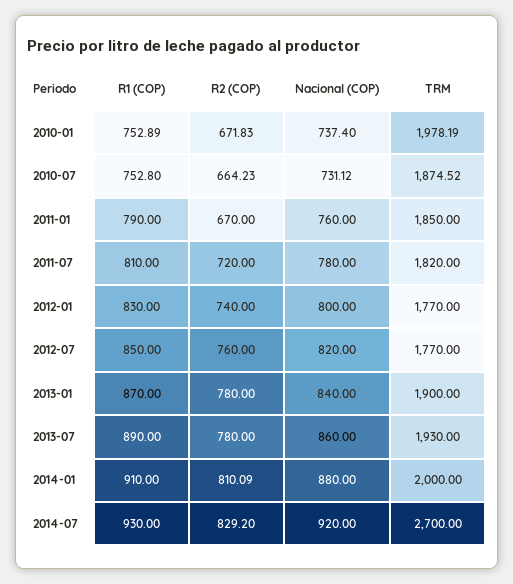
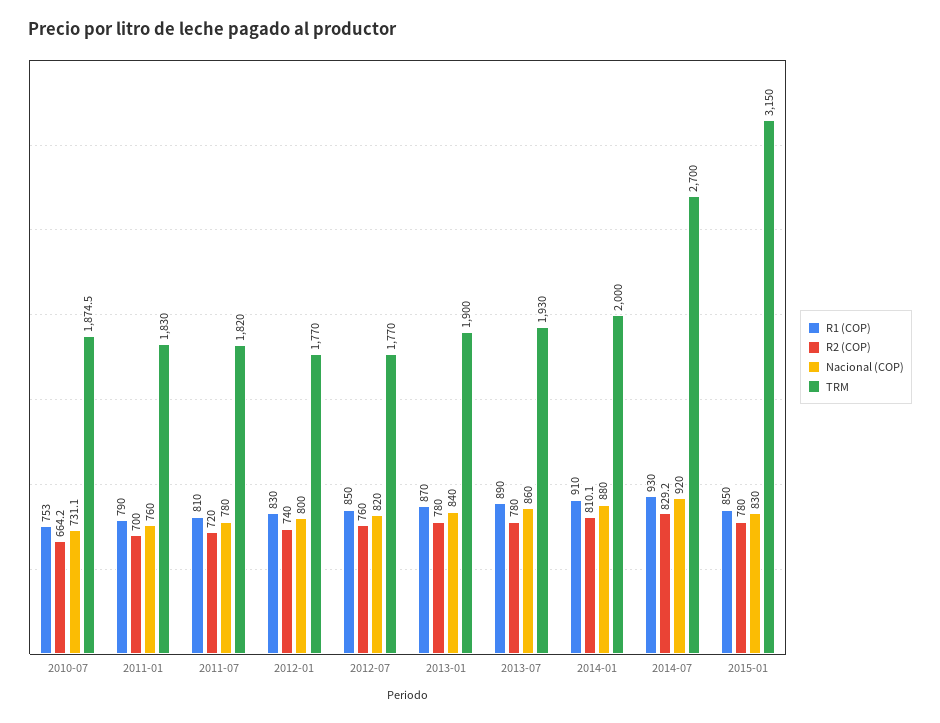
R1 (COP), 2010-01: 752.89 -> none
R2 (COP), 2010-01: 671.83 -> none
Nacional (COP), 2010-01: 737.4 -> none
TRM, 2010-01: 1978.19 -> none
R2 (COP), 2011-01: 670 -> 700
TRM, 2011-01: 1850 -> 1830
R1 (COP), 2015-01: none -> 850
R2 (COP), 2015-01: none -> 780
Nacional (COP), 2015-01: none -> 830
TRM, 2015-01: none -> 3150

